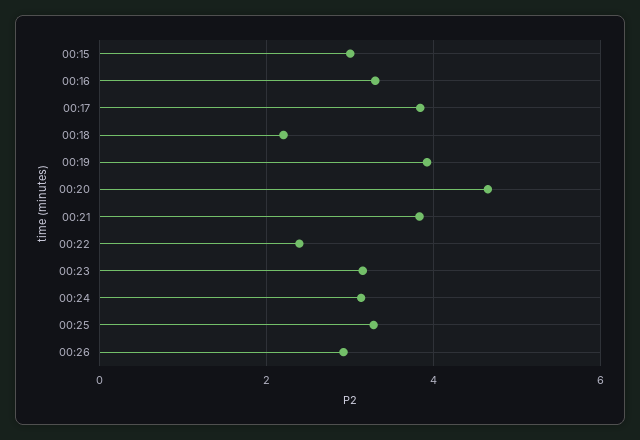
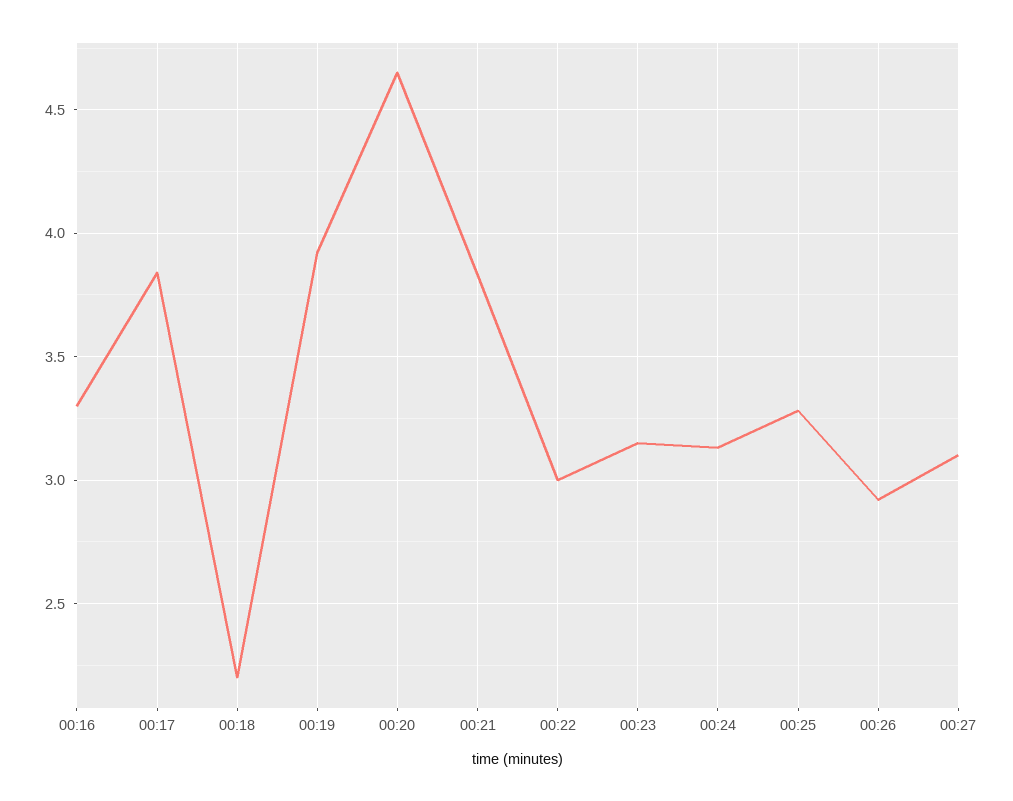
00:15: 3 -> none
00:22: 2.4 -> 3
00:27: none -> 3.1

